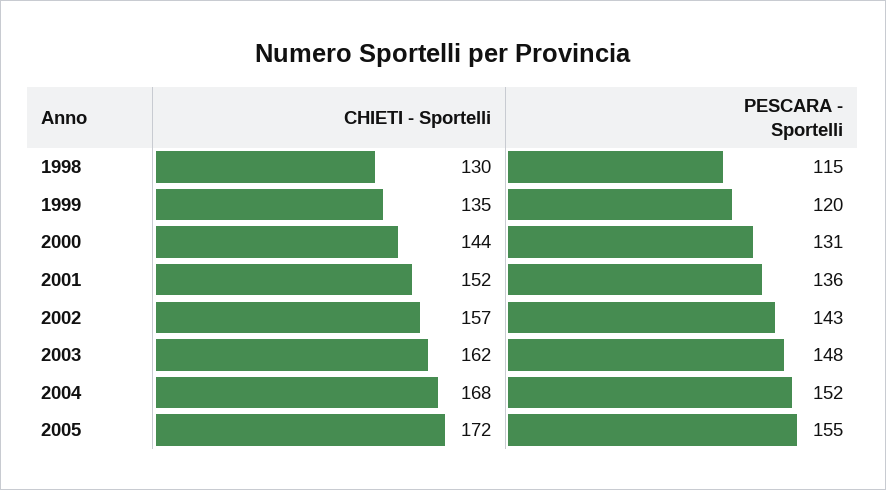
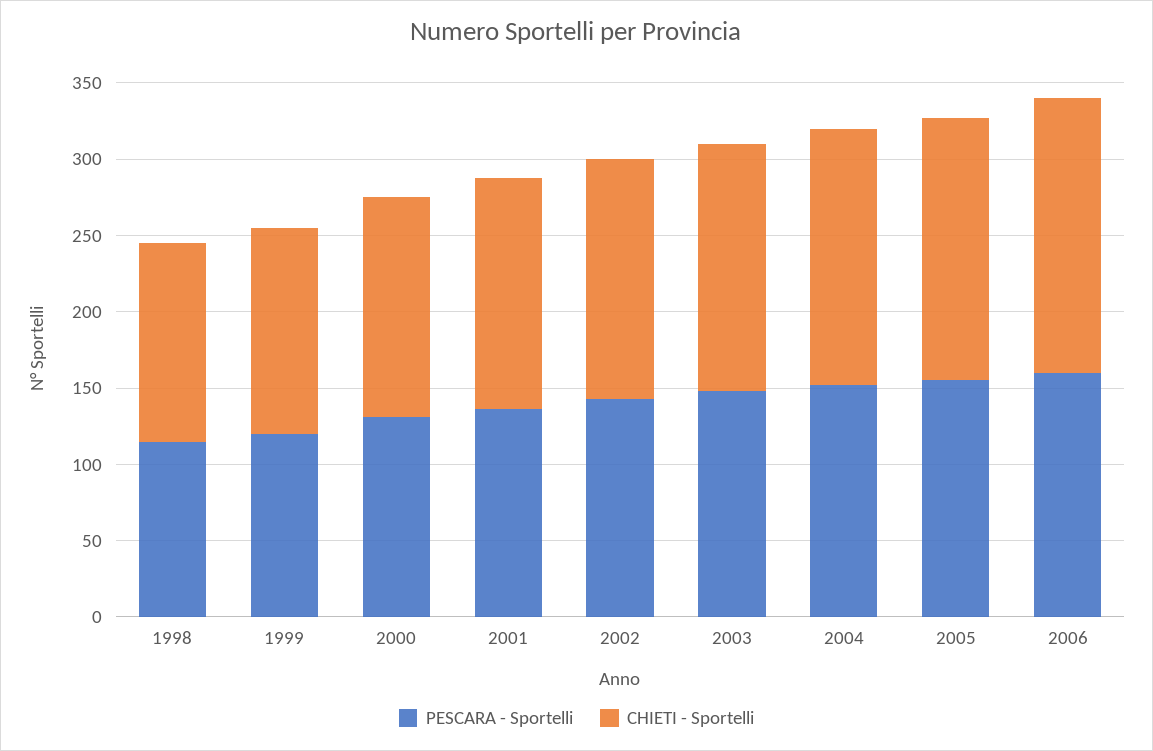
PESCARA - Sportelli, 2006: none -> 160
CHIETI - Sportelli, 2006: none -> 180

